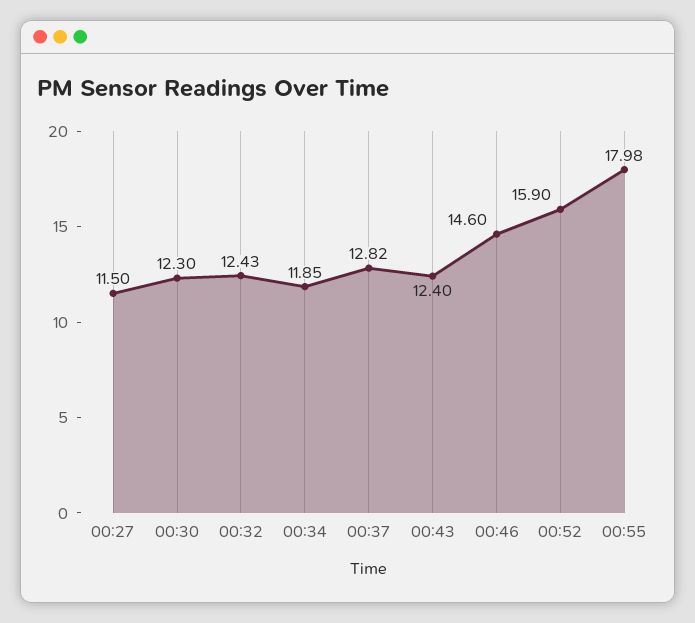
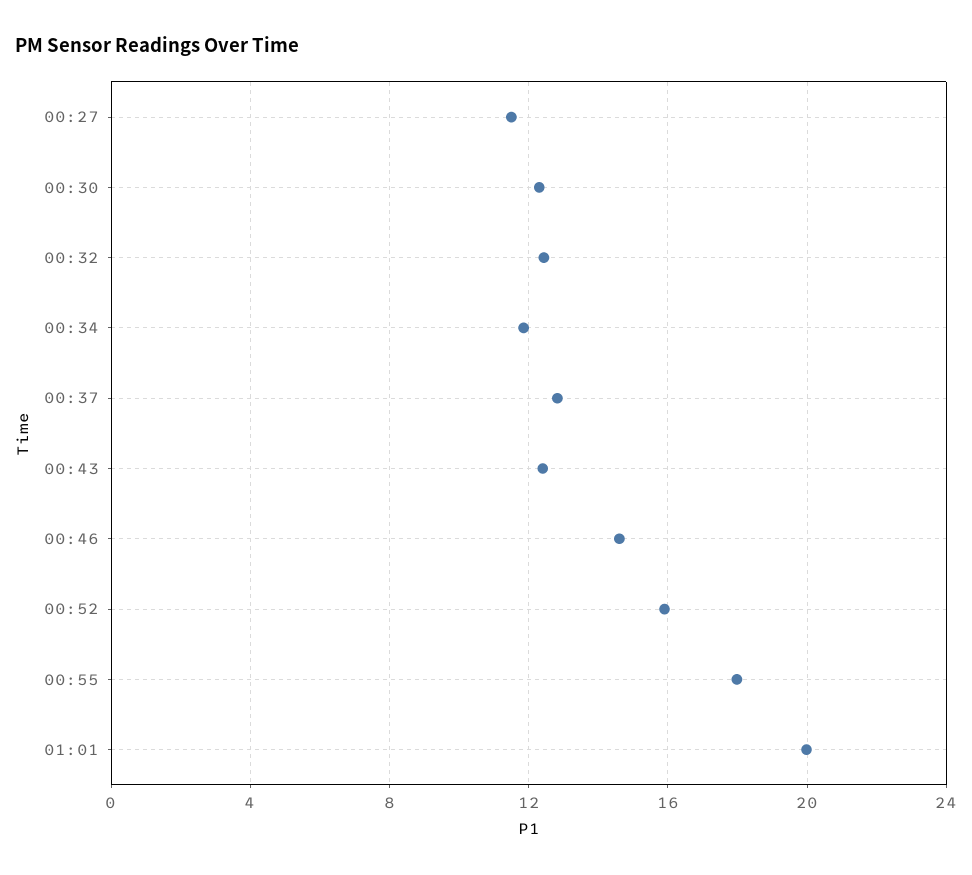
01:01: none -> 20

